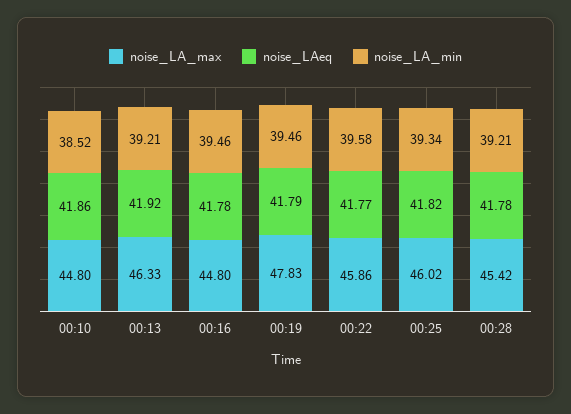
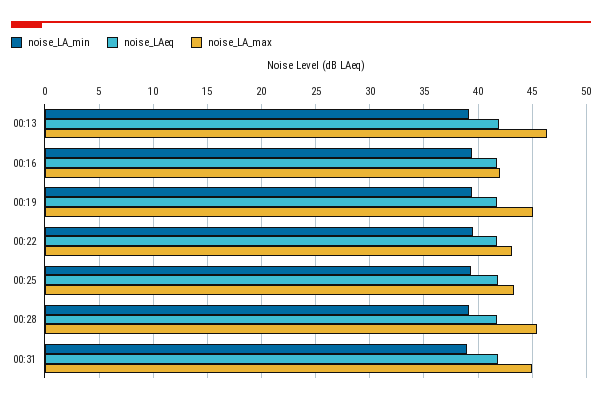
noise_LA_max, 00:10: 44.8 -> none
noise_LAeq, 00:10: 41.86 -> none
noise_LA_min, 00:10: 38.52 -> none
noise_LA_max, 00:16: 44.8 -> 42
noise_LA_max, 00:19: 47.83 -> 45
noise_LA_max, 00:22: 45.86 -> 43
noise_LA_max, 00:25: 46.02 -> 43
noise_LA_min, 00:31: none -> 39
noise_LAeq, 00:31: none -> 42
noise_LA_max, 00:31: none -> 45

